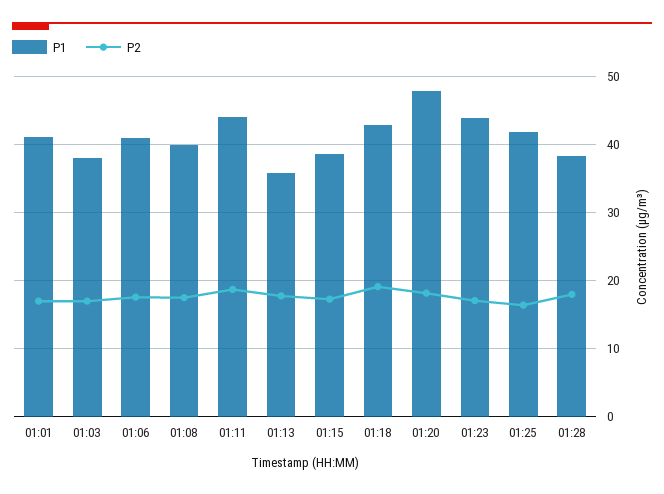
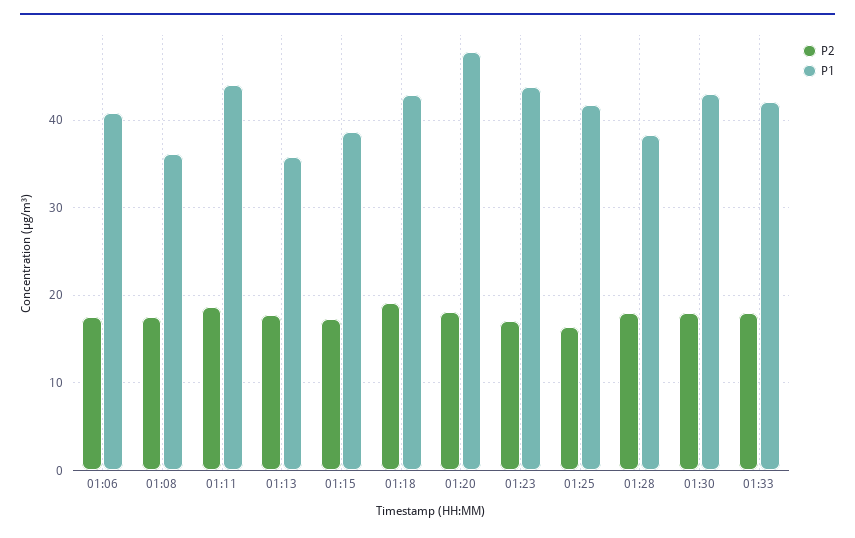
P1, 01:01: 41 -> none
P2, 01:01: 17 -> none
P1, 01:03: 38 -> none
P2, 01:03: 17 -> none
P1, 01:08: 40 -> 36
P2, 01:30: none -> 18
P1, 01:30: none -> 43
P2, 01:33: none -> 18
P1, 01:33: none -> 42

